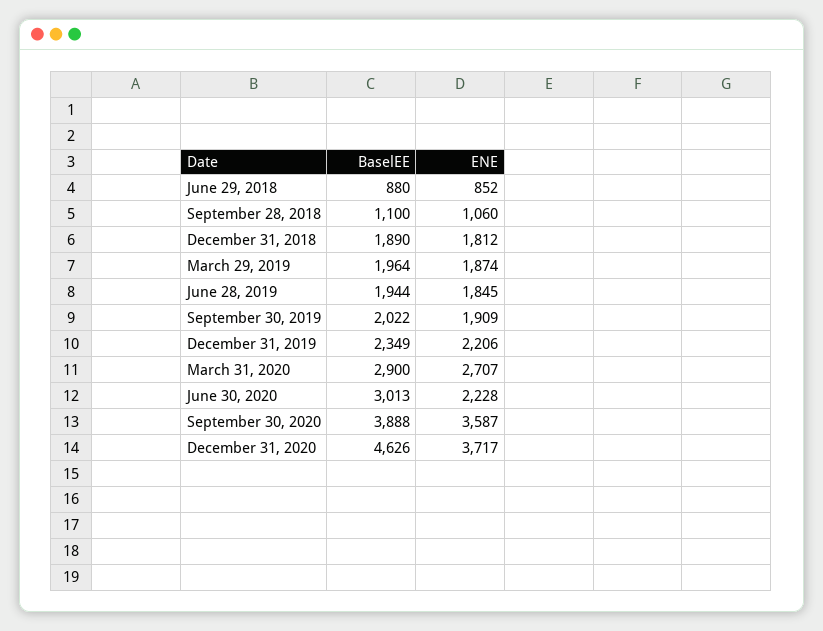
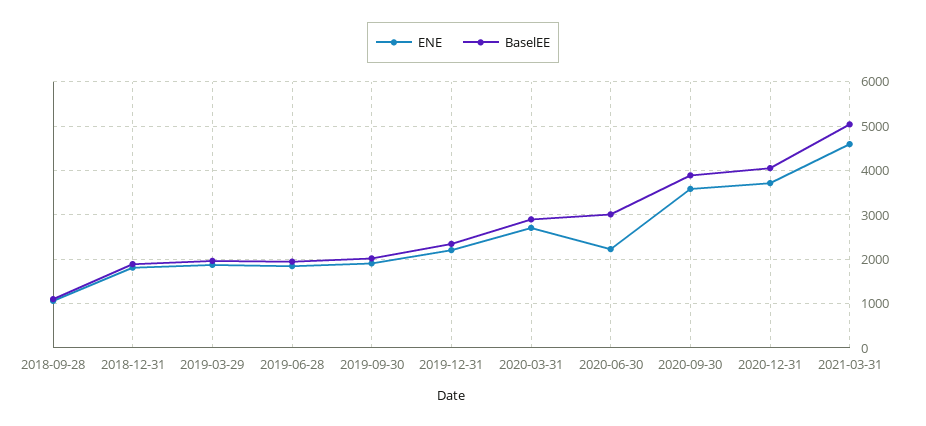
BaselEE, June 29, 2018: 880 -> none
ENE, June 29, 2018: 852 -> none
BaselEE, December 31, 2020: 4626 -> 4000
ENE, 2021-03-31: none -> 4600
BaselEE, 2021-03-31: none -> 5000

